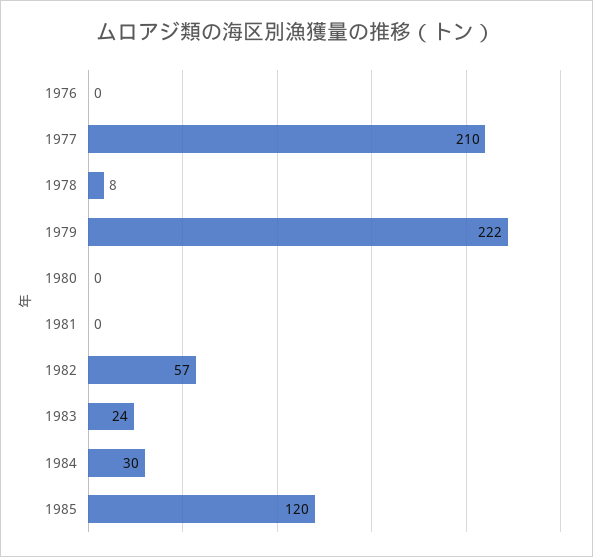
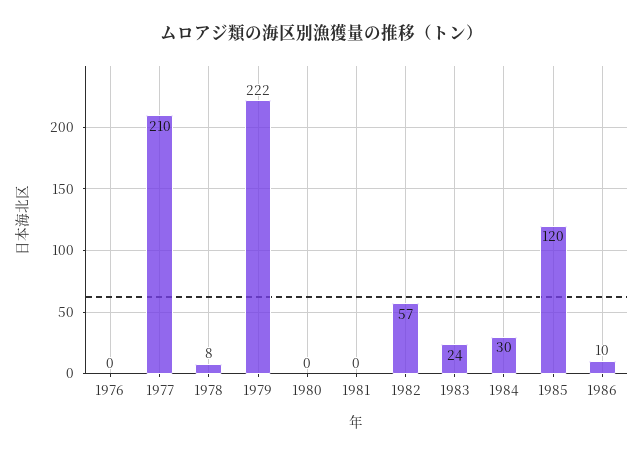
1986: none -> 10

